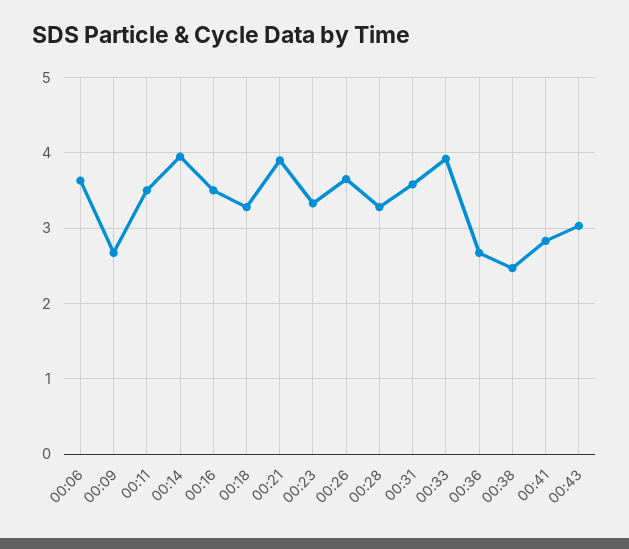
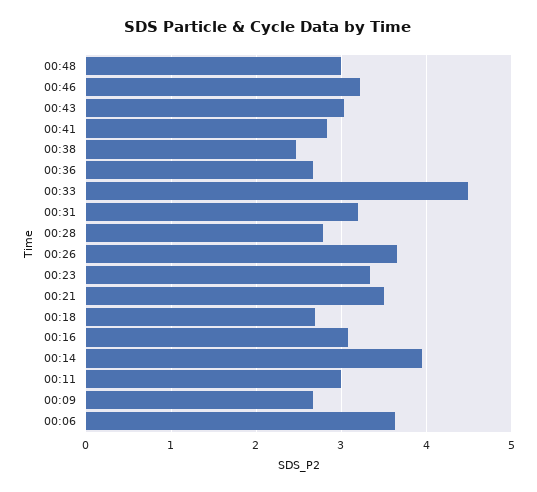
00:11: 3.5 -> 3
00:16: 3.5 -> 3.1
00:18: 3.3 -> 2.7
00:21: 3.9 -> 3.5
00:28: 3.3 -> 2.8
00:31: 3.6 -> 3.2
00:33: 3.9 -> 4.5
00:48: none -> 3
00:46: none -> 3.2

